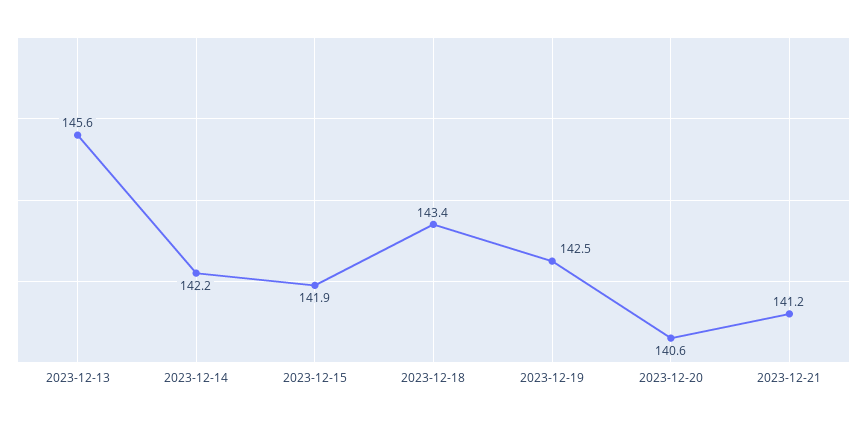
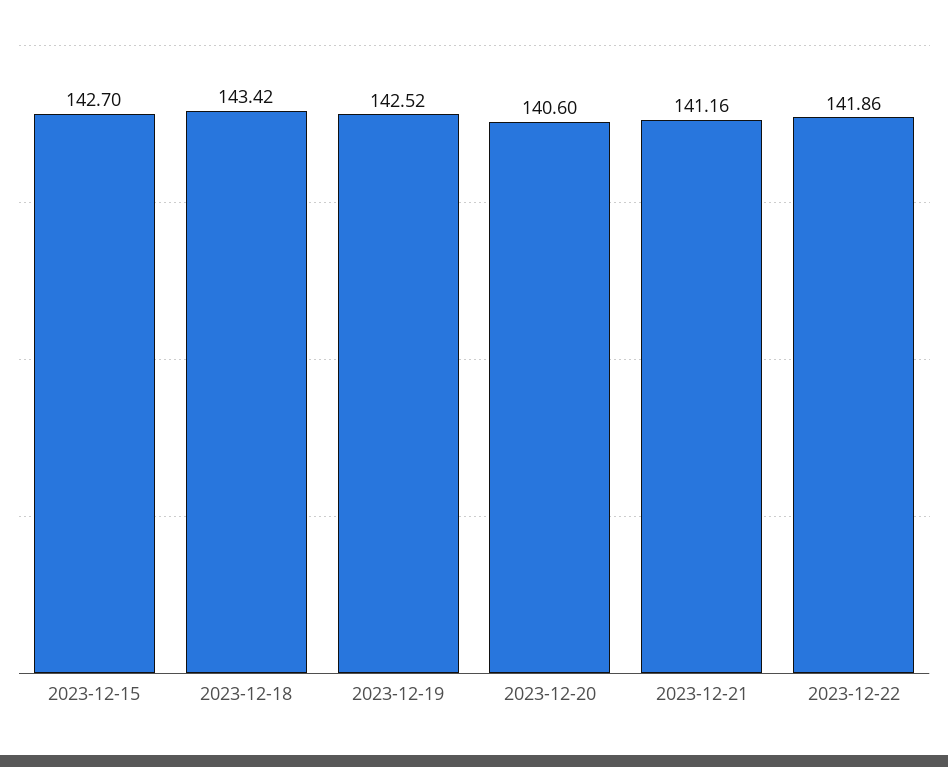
2023-12-13: 145.6 -> none
2023-12-14: 142.2 -> none
2023-12-15: 141.9 -> 142.7
2023-12-22: none -> 141.86

